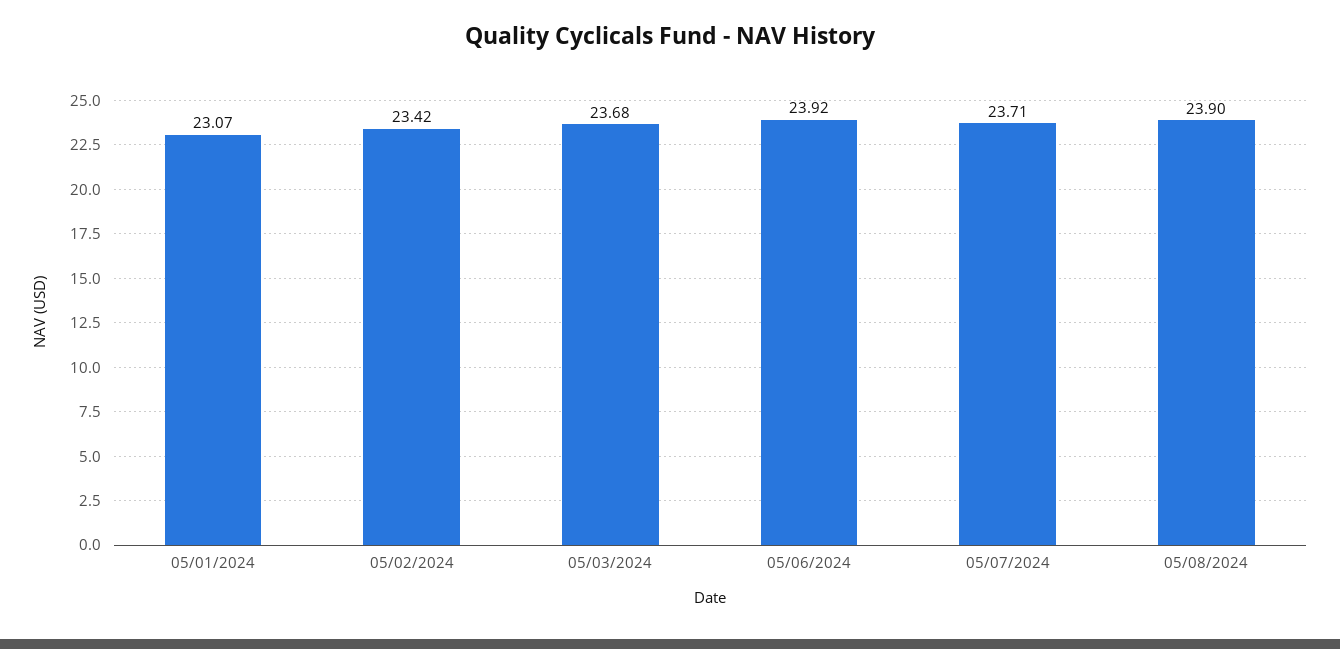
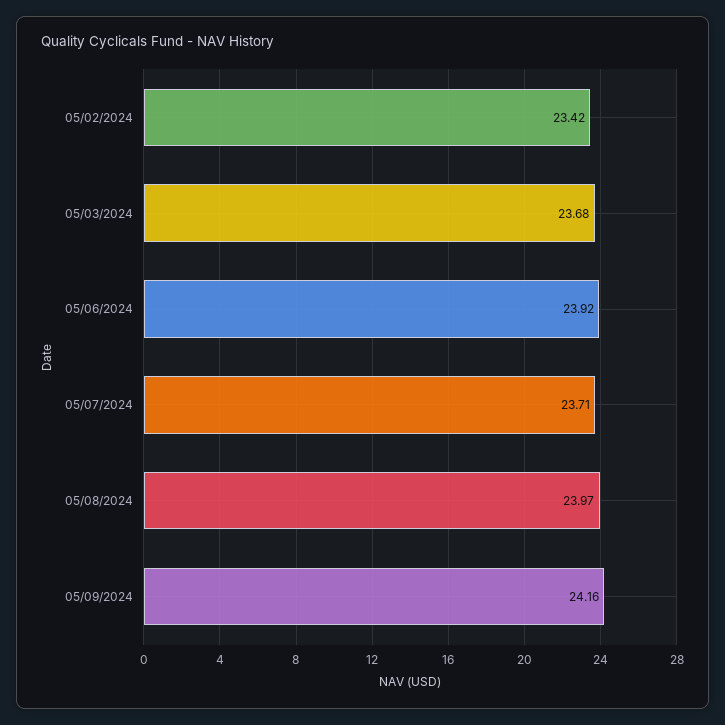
05/01/2024: 23.07 -> none
05/08/2024: 23.9 -> 23.97
05/09/2024: none -> 24.16

